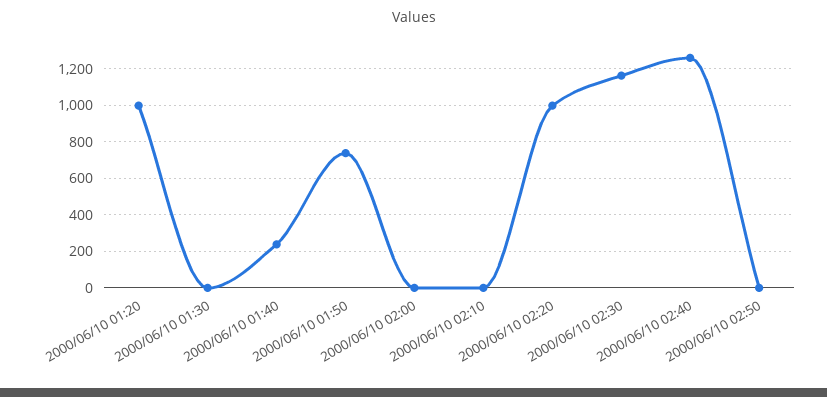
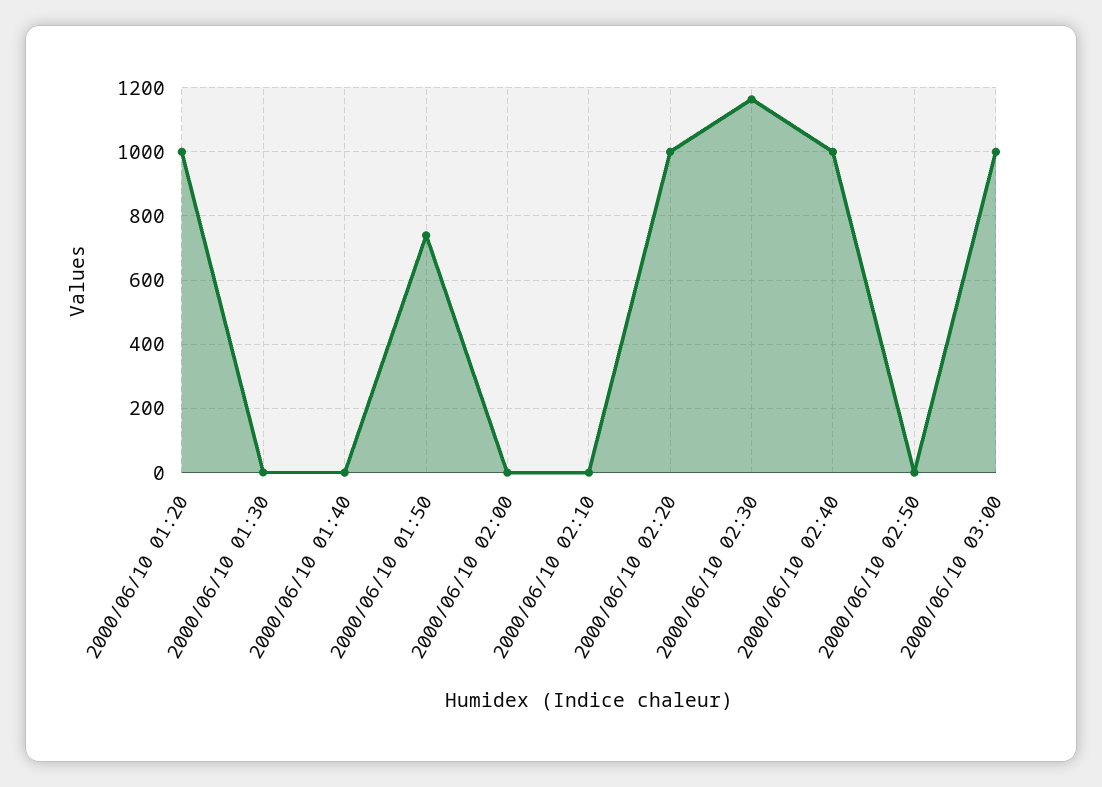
2000/06/10 01:40: 250 -> 0
2000/06/10 02:40: 1250 -> 1000
2000/06/10 03:00: none -> 1000

